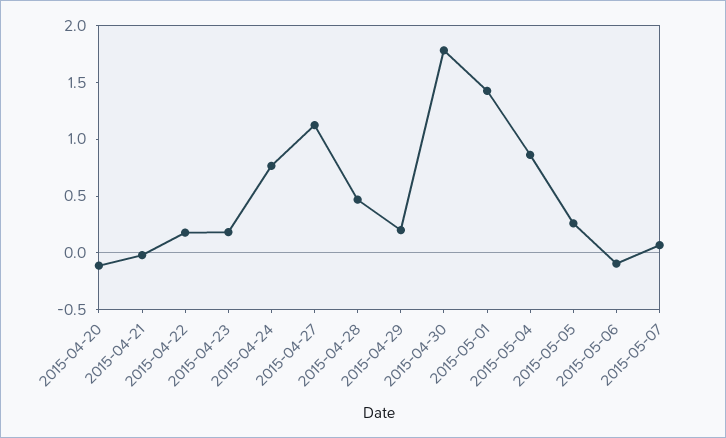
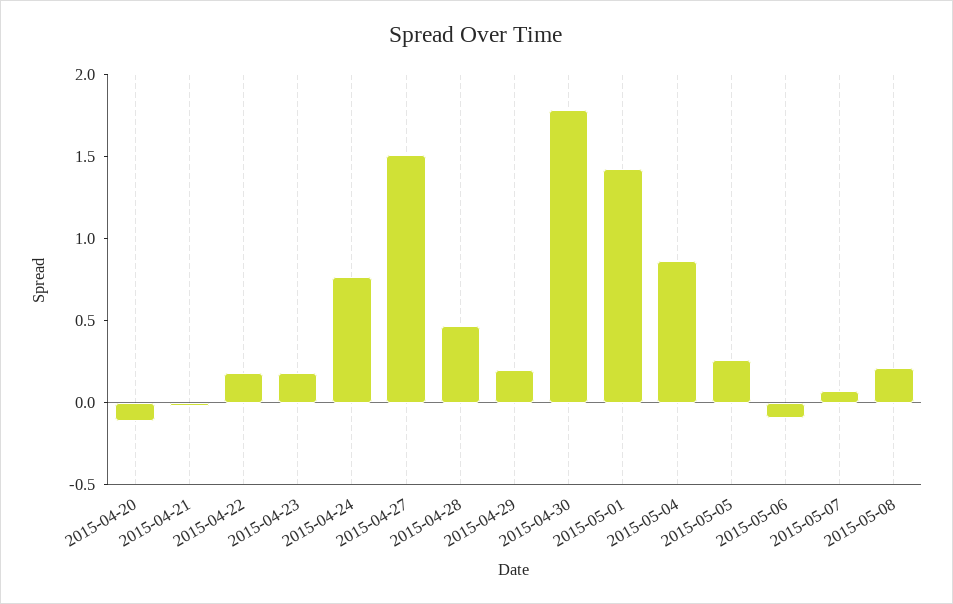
2015-04-27: 1.1 -> 1.5
2015-05-08: none -> 0.2

